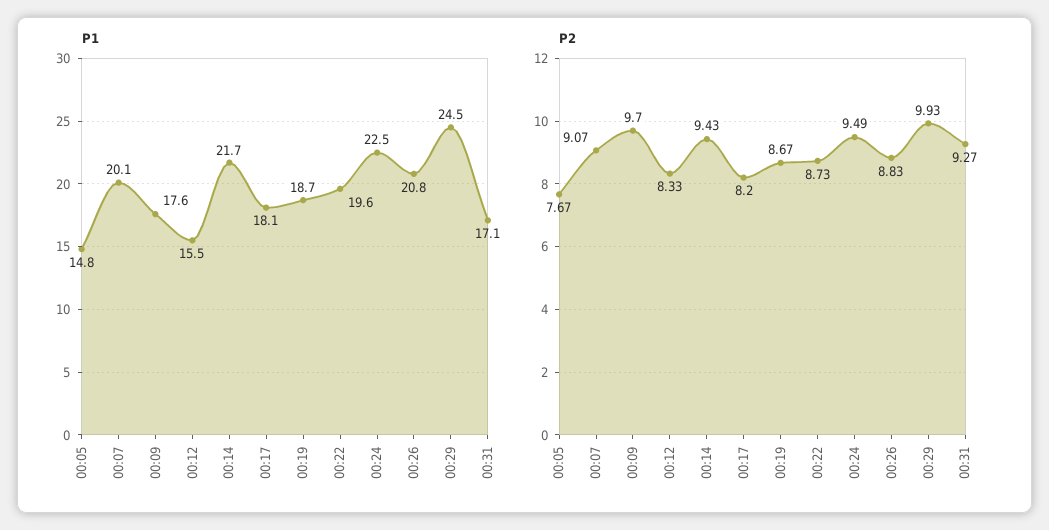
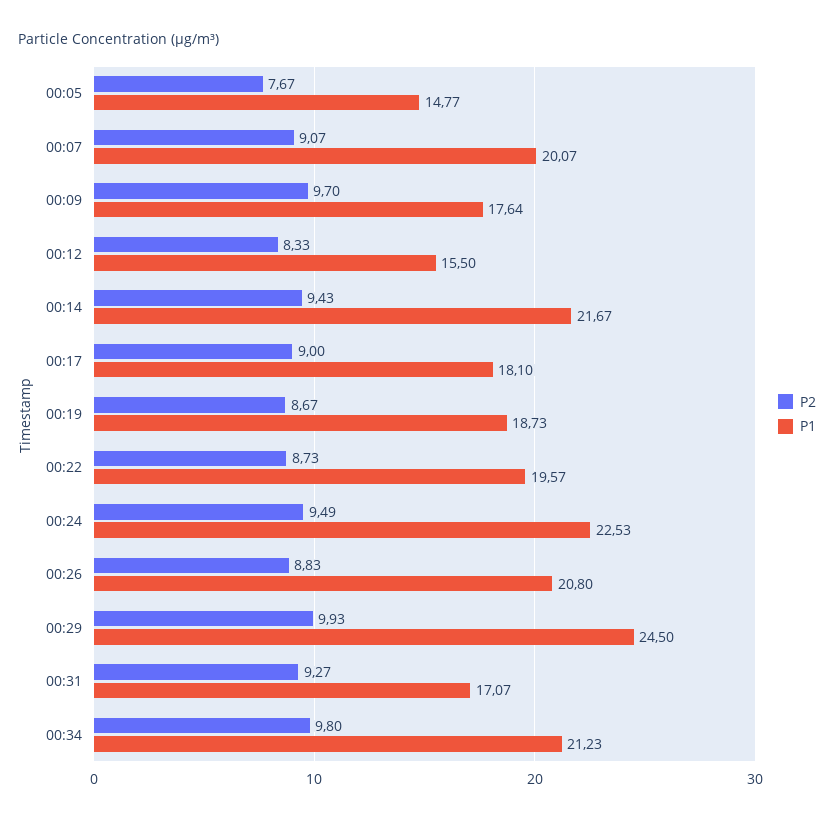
P2, 00:17: 8.2 -> 9
P2, 00:34: none -> 9.8
P1, 00:34: none -> 21.23

